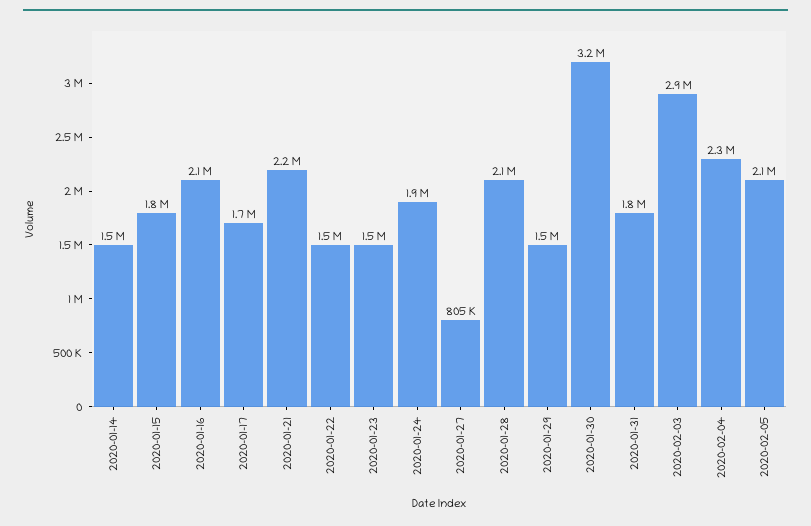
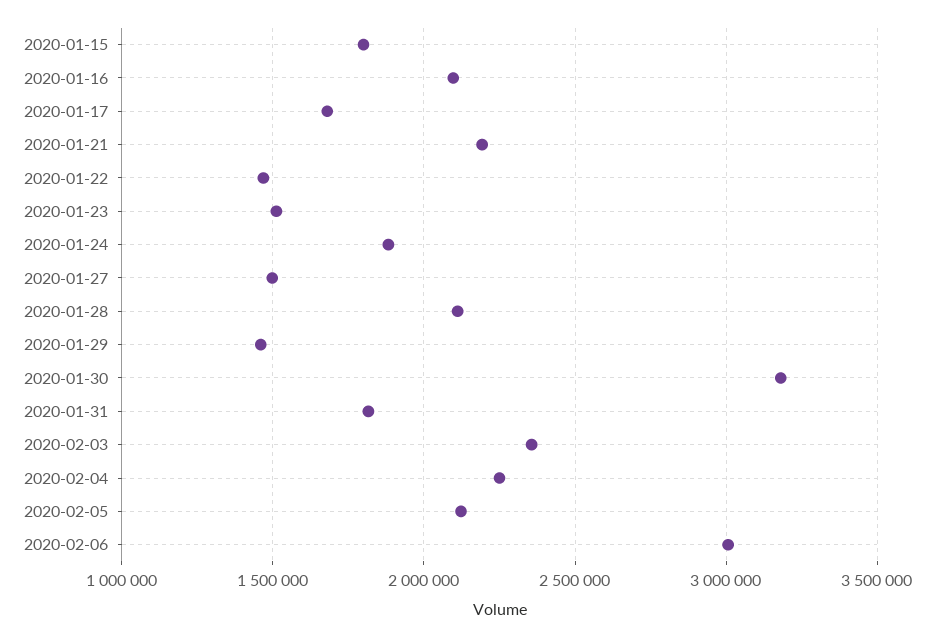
2020-01-14: 1500000 -> none
2020-01-27: 805000 -> 1500000
2020-02-03: 2900000 -> 2350000
2020-02-06: none -> 3000000

